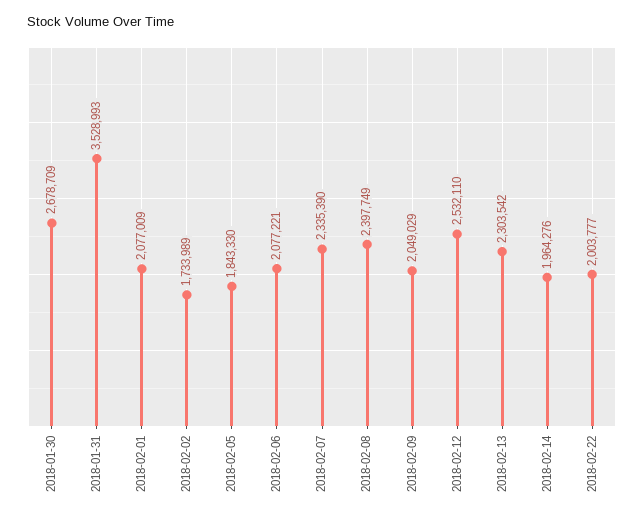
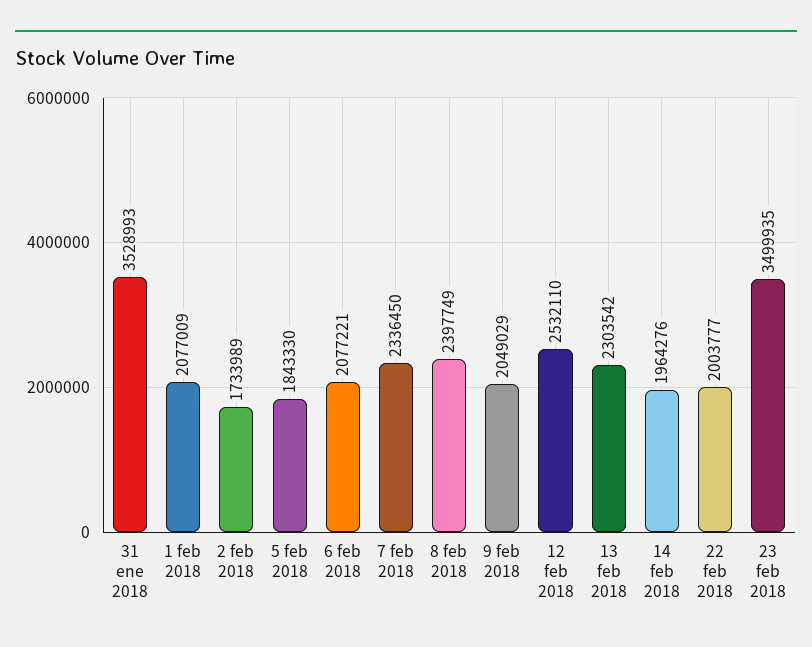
2018-01-30: 2678709 -> none
2018-02-07: 2335390 -> 2336450
23 feb 2018: none -> 3499935

